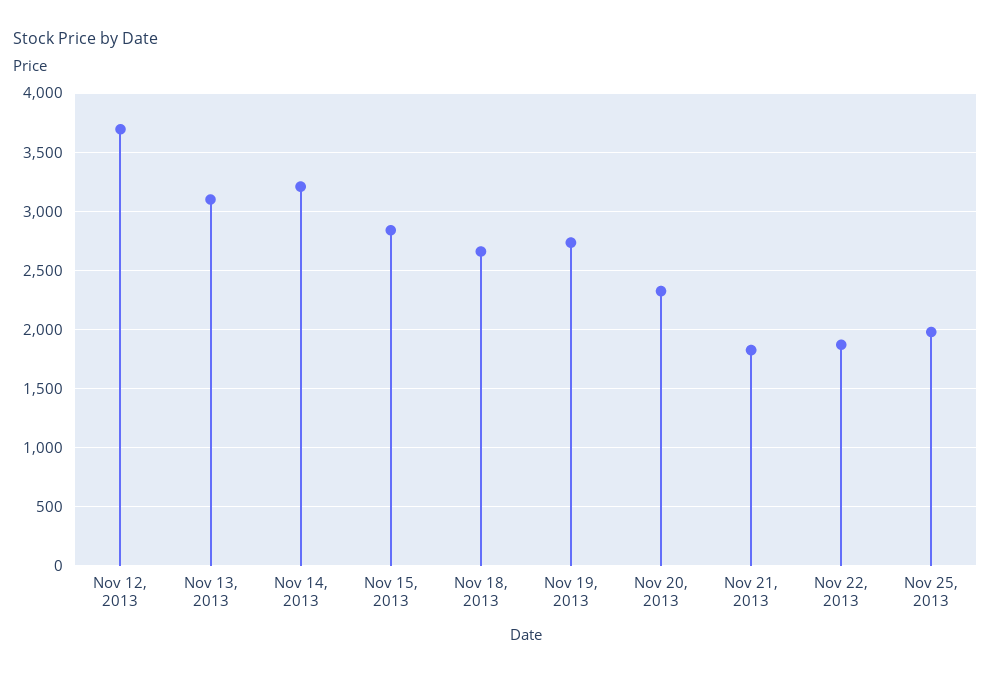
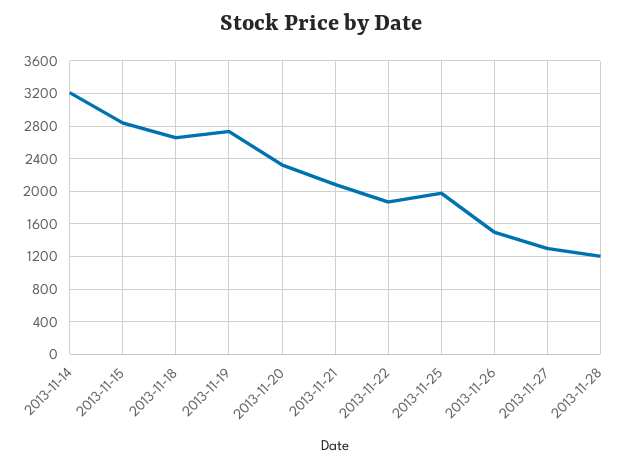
Nov 12, 2013: 3700 -> none
Nov 13, 2013: 3100 -> none
Nov 21, 2013: 1800 -> 2100
2013-11-26: none -> 1500
2013-11-27: none -> 1300
2013-11-28: none -> 1200

